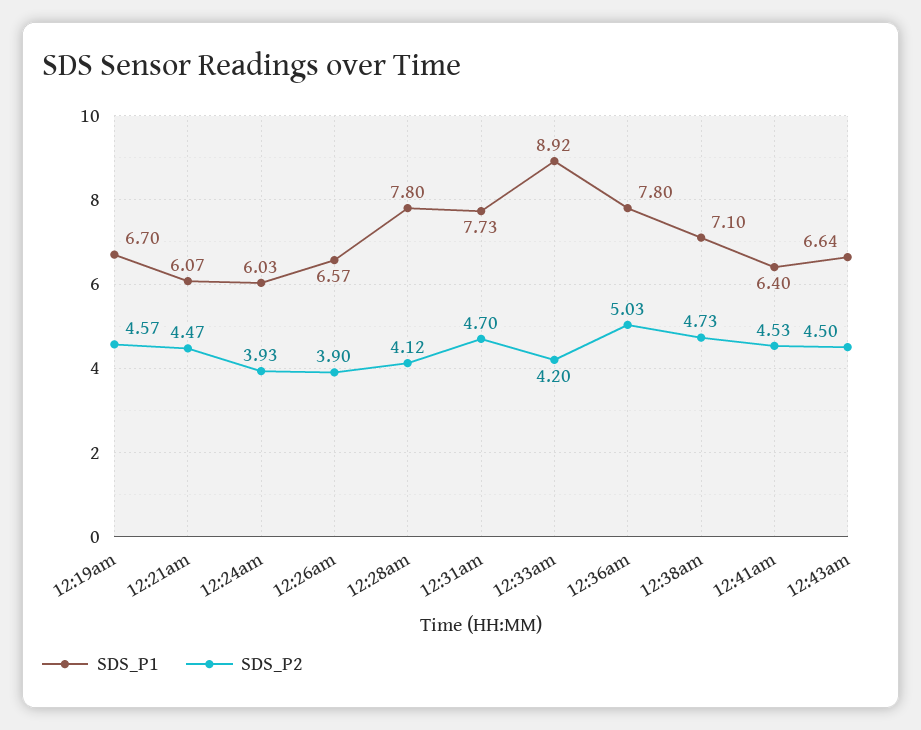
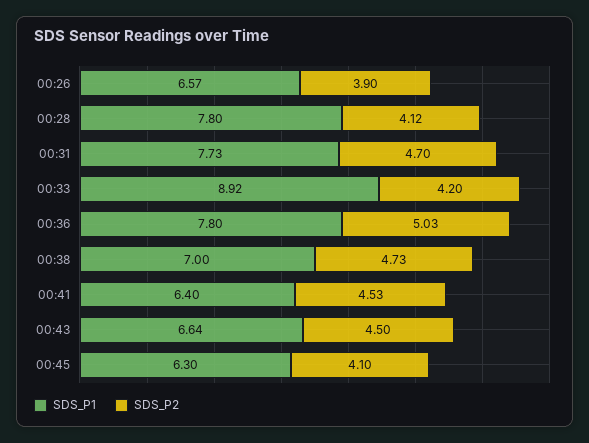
SDS_P1, 12:19am: 6.7 -> none
SDS_P2, 12:19am: 4.57 -> none
SDS_P1, 12:21am: 6.07 -> none
SDS_P2, 12:21am: 4.47 -> none
SDS_P1, 12:24am: 6.03 -> none
SDS_P2, 12:24am: 3.93 -> none
SDS_P1, 12:38am: 7.1 -> 7
SDS_P1, 00:45: none -> 6.3
SDS_P2, 00:45: none -> 4.1

